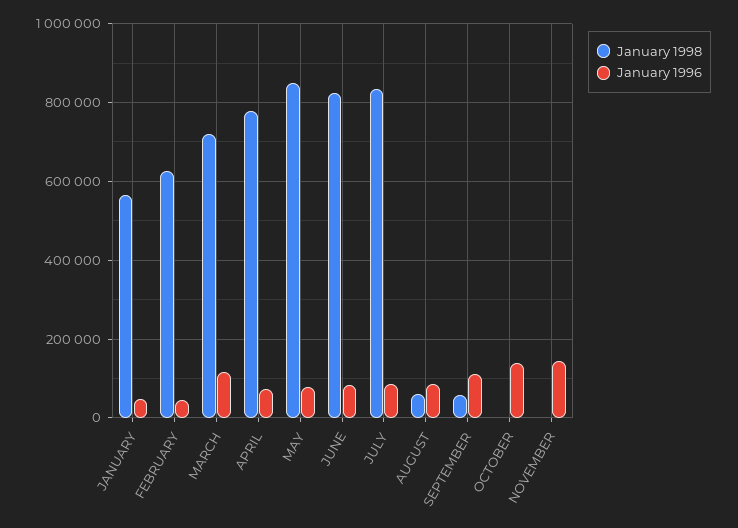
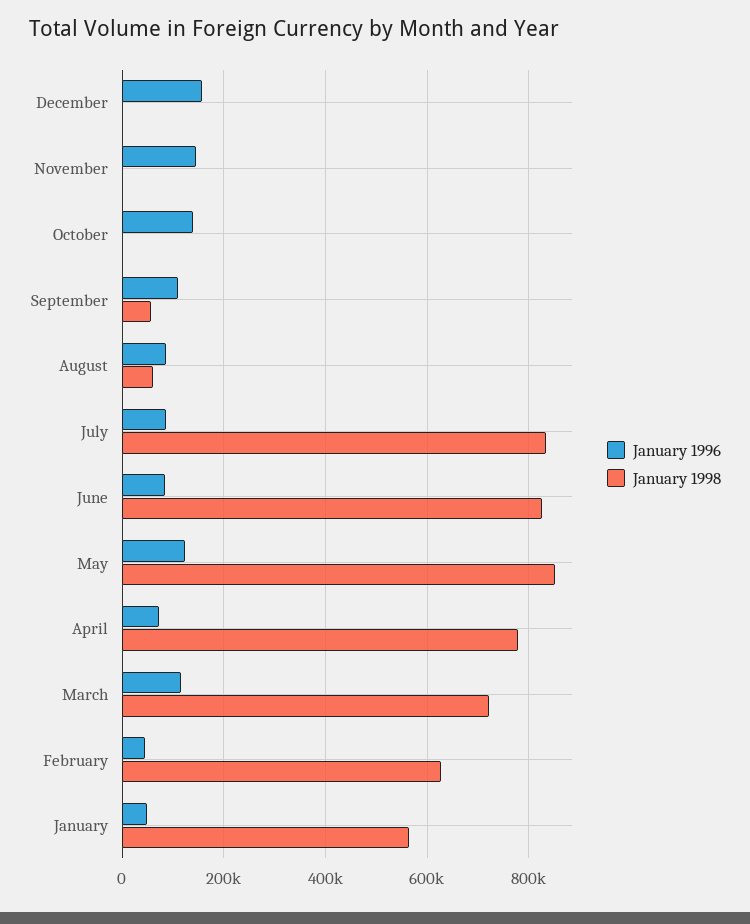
January 1996, MAY: 80000 -> 120000
January 1996, December: none -> 160000
January 1998, December: none -> 0

